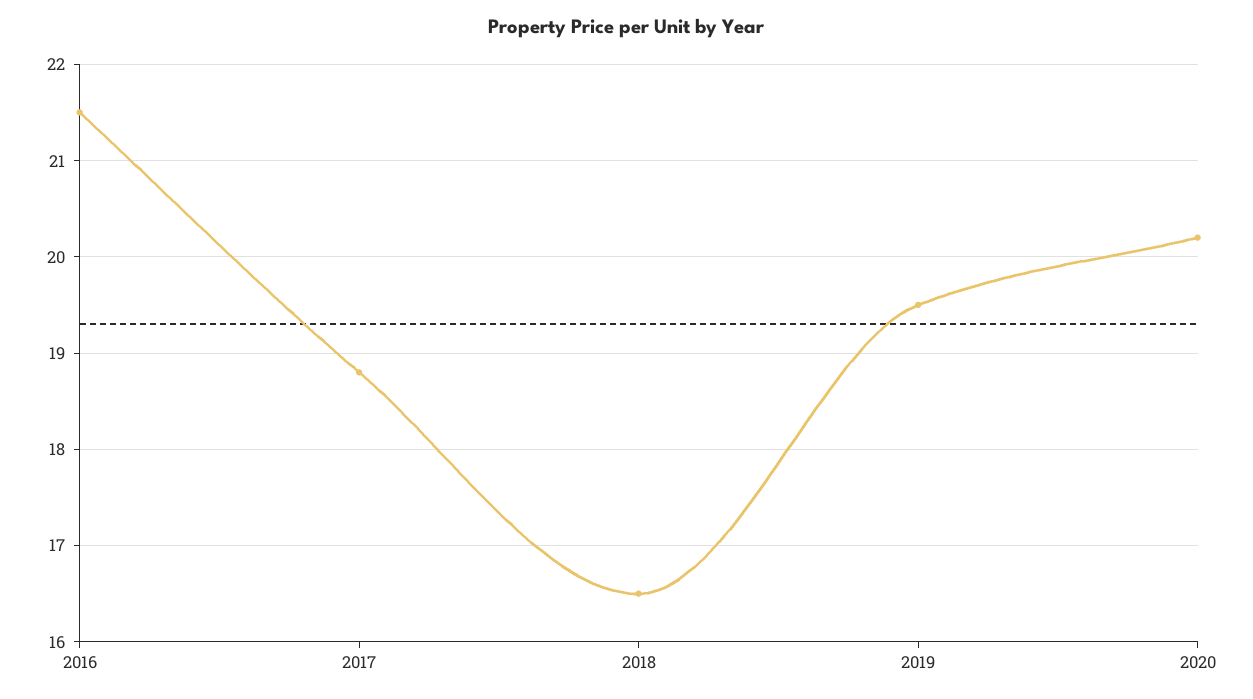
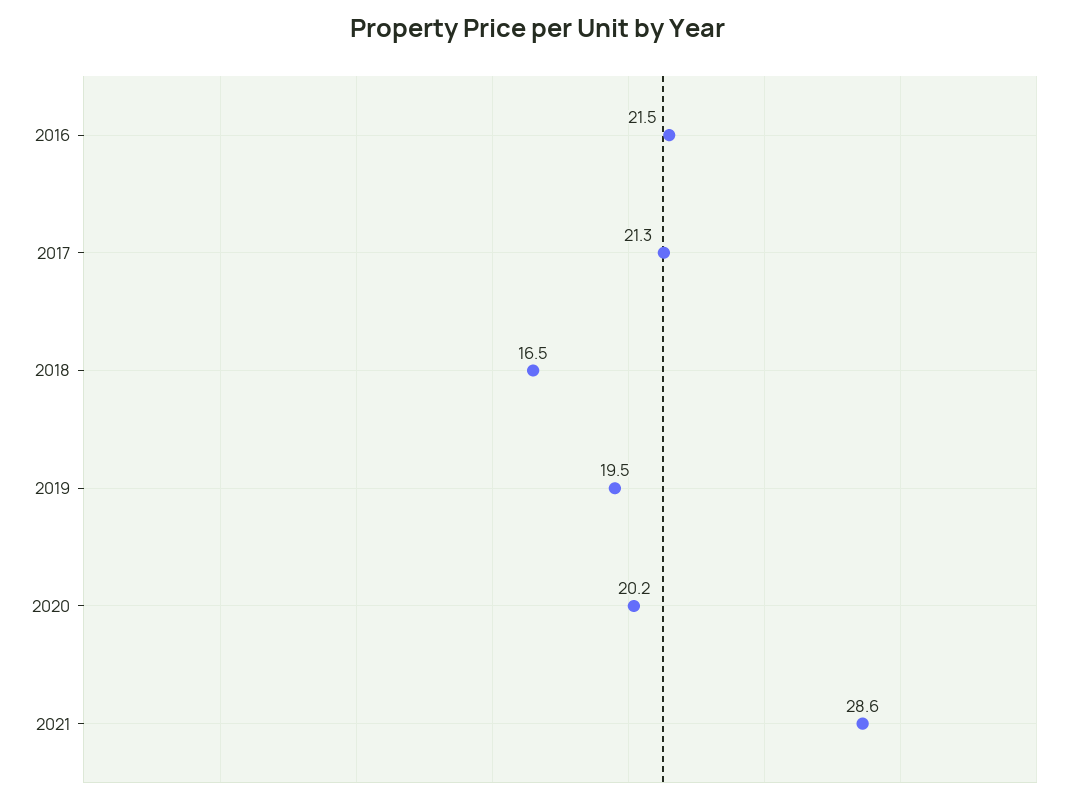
2017: 18.8 -> 21.3
2021: none -> 28.6

